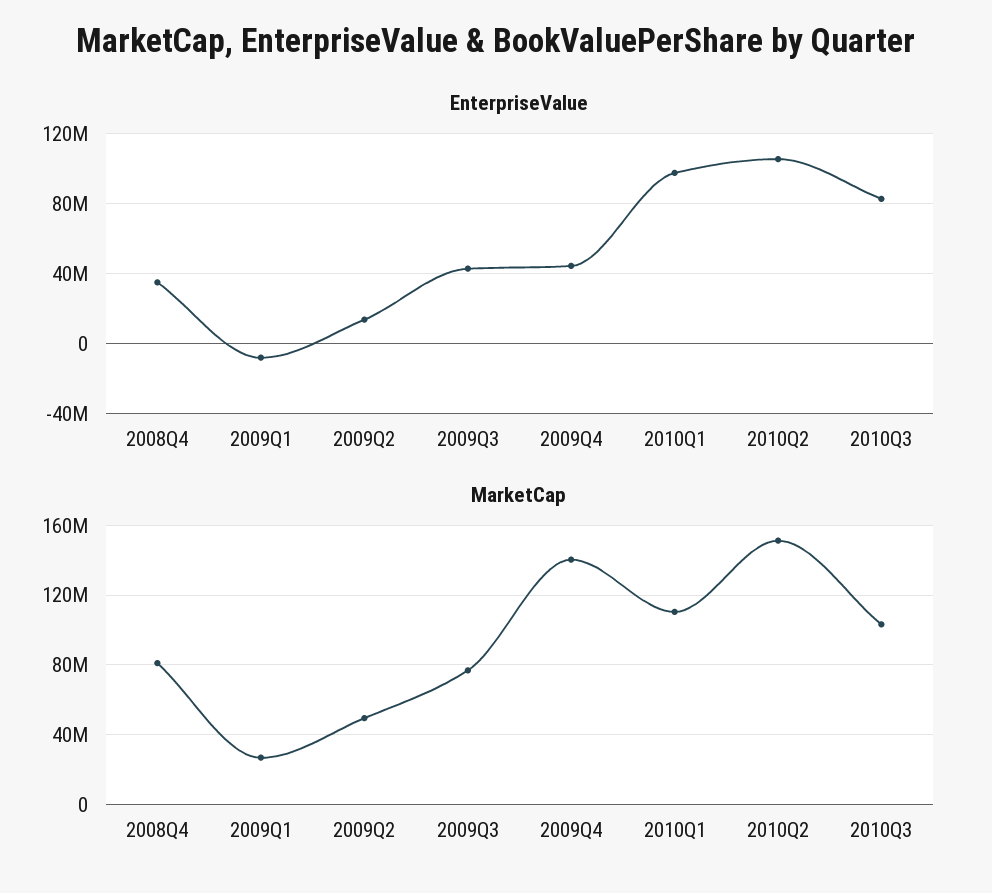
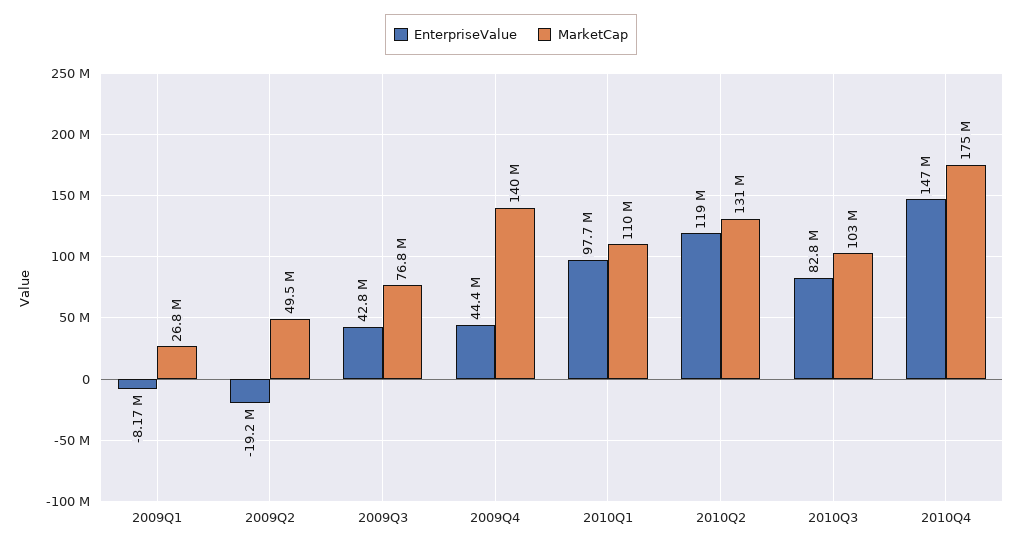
EnterpriseValue, 2008Q4: 35000000 -> none
EnterpriseValue, 2009Q2: 15000000 -> -19200000
EnterpriseValue, 2010Q2: 105000000 -> 119000000
MarketCap, 2008Q4: 80000000 -> none
MarketCap, 2010Q2: 150000000 -> 131000000
EnterpriseValue, 2010Q4: none -> 147000000
MarketCap, 2010Q4: none -> 175000000

